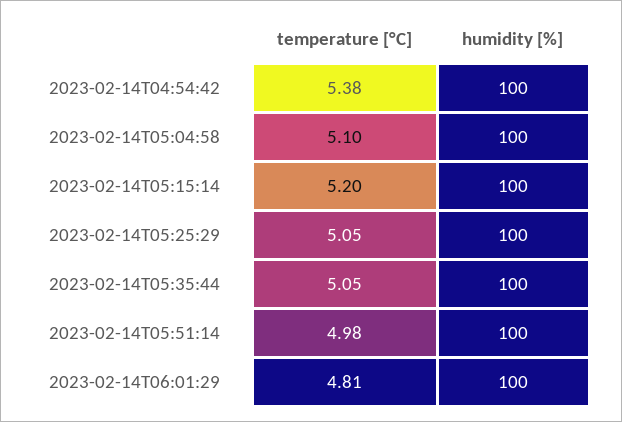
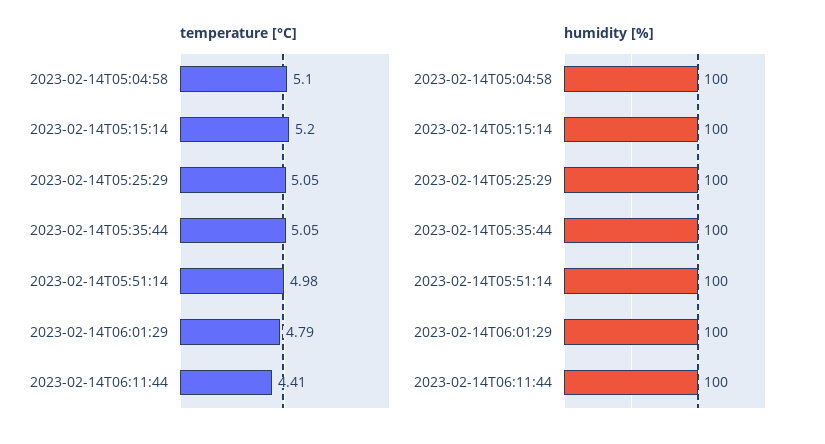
temperature [°C], 2023-02-14T04:54:42: 5.38 -> none
humidity [%], 2023-02-14T04:54:42: 100 -> none
temperature [°C], 2023-02-14T06:01:29: 4.81 -> 4.79
temperature [°C], 2023-02-14T06:11:44: none -> 4.41
humidity [%], 2023-02-14T06:11:44: none -> 100

